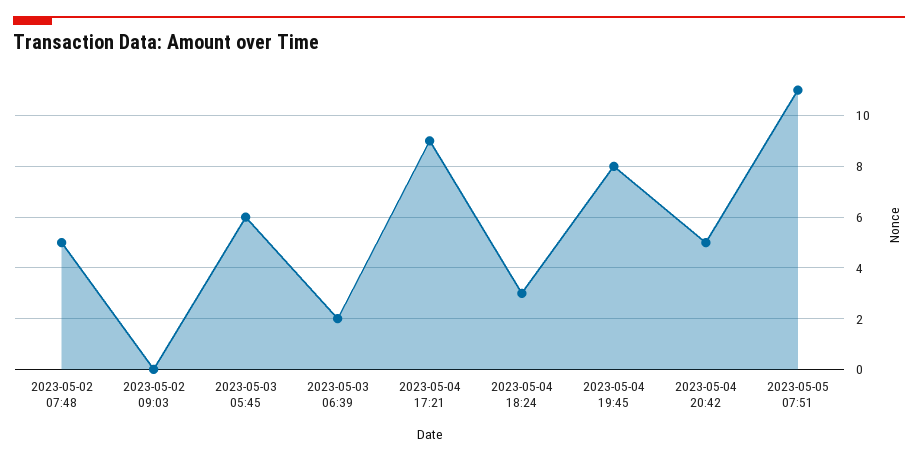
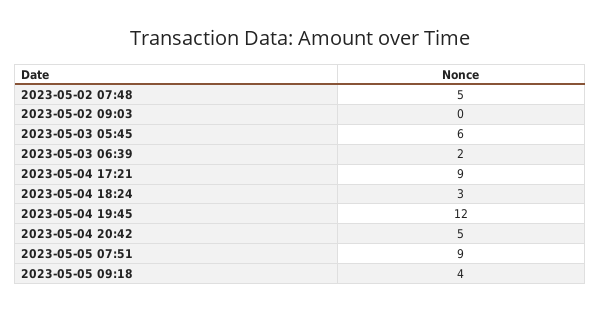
2023-05-04 19:45: 8 -> 12
2023-05-05 07:51: 11 -> 9
2023-05-05 09:18: none -> 4

